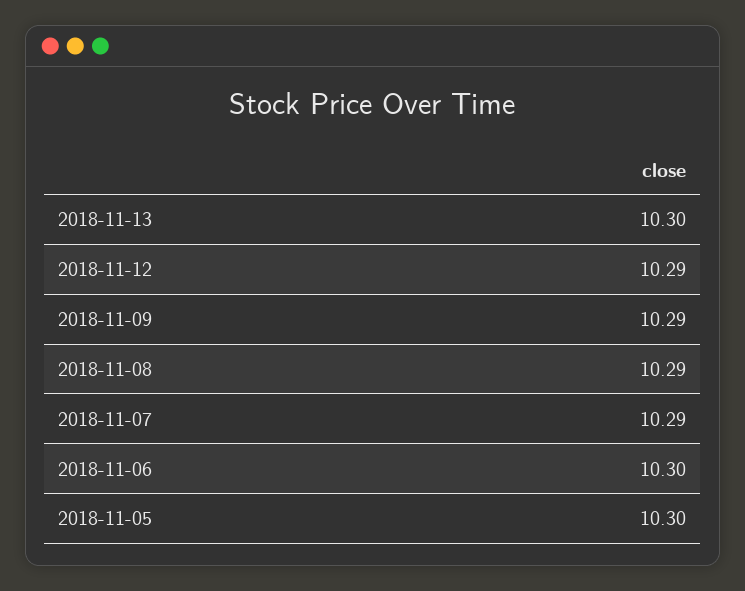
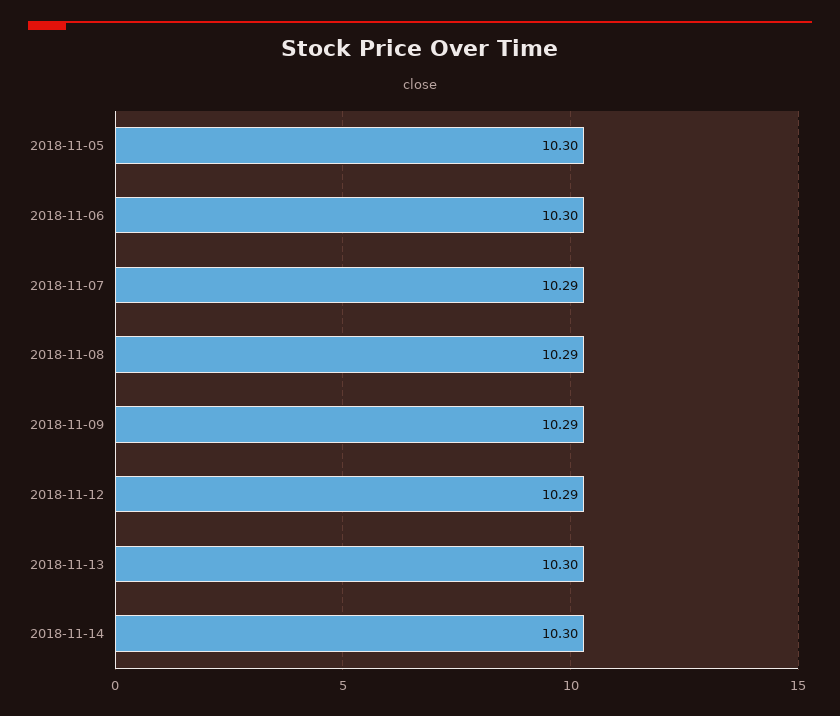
2018-11-14: none -> 10.3

